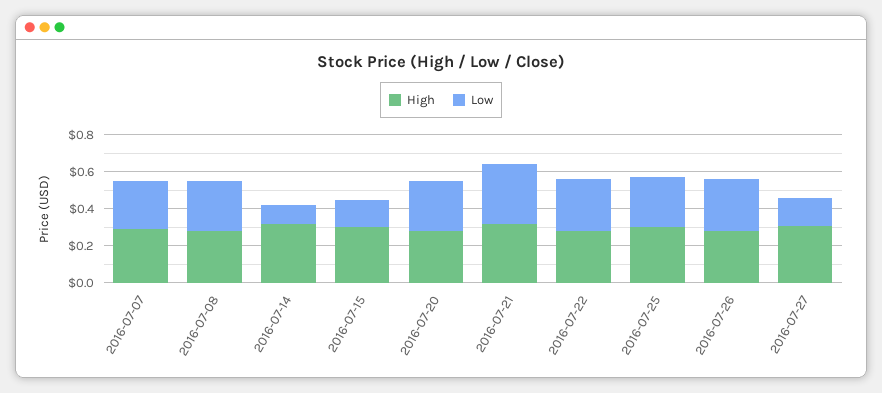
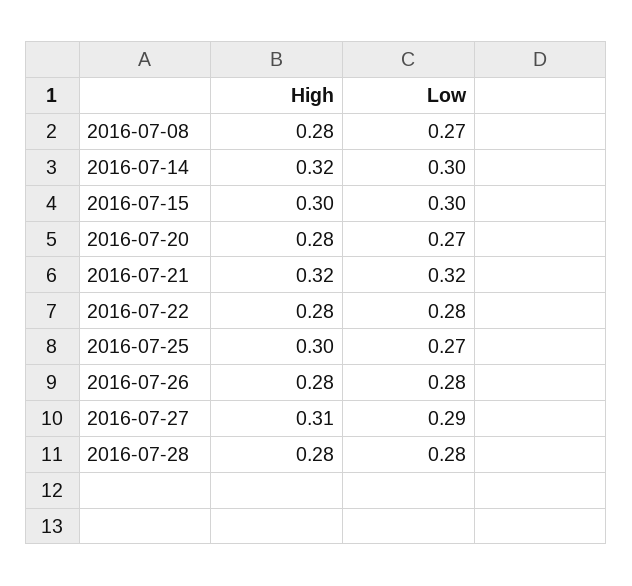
High, 2016-07-07: 0.3 -> none
Low, 2016-07-07: 0.25 -> none
Low, 2016-07-14: 0.1 -> 0.3
Low, 2016-07-15: 0.15 -> 0.3
Low, 2016-07-27: 0.15 -> 0.29
High, 2016-07-28: none -> 0.28
Low, 2016-07-28: none -> 0.28

